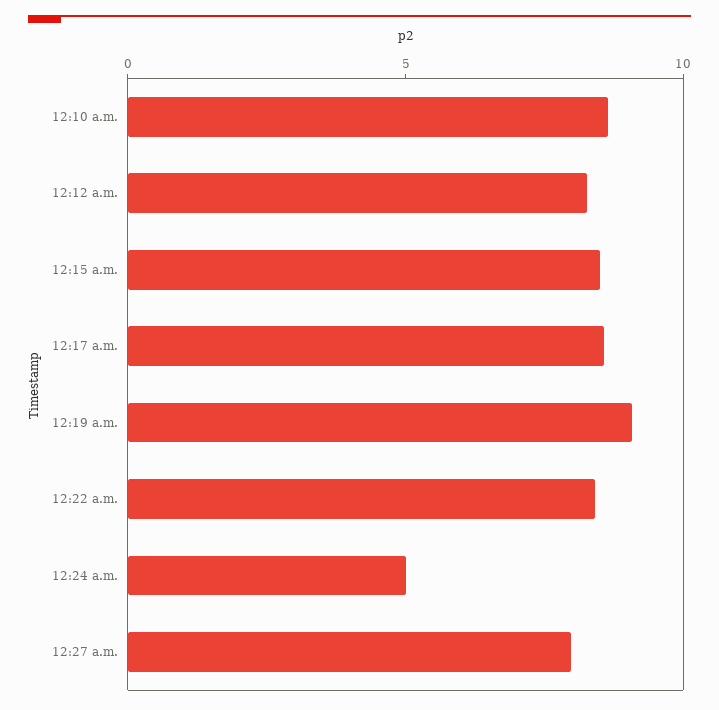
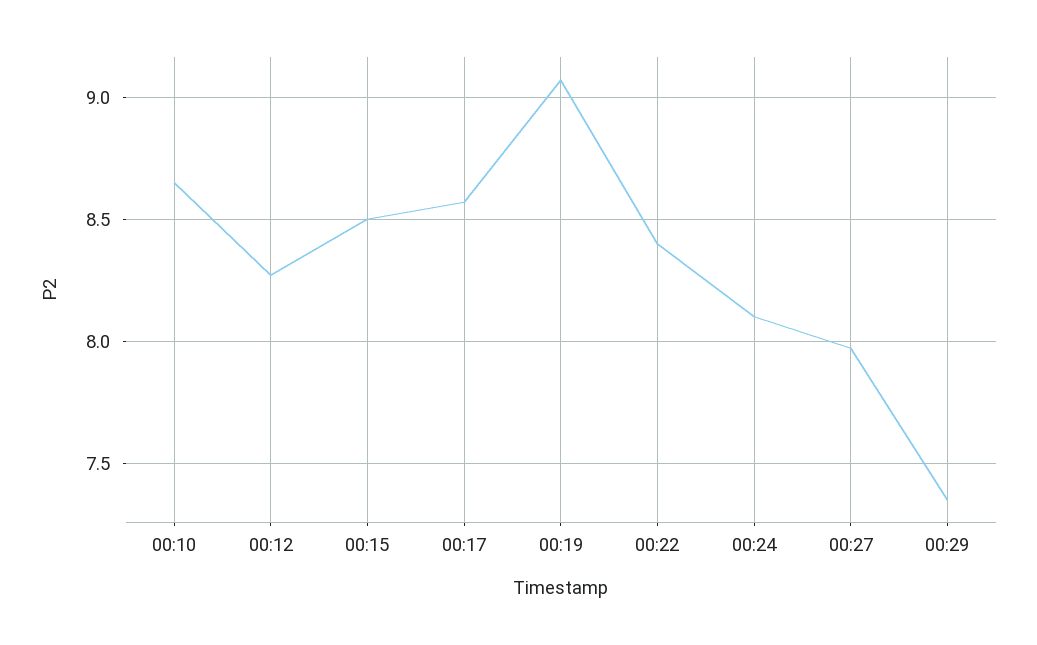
12:24 a.m.: 5 -> 8.1
00:29: none -> 7.35

